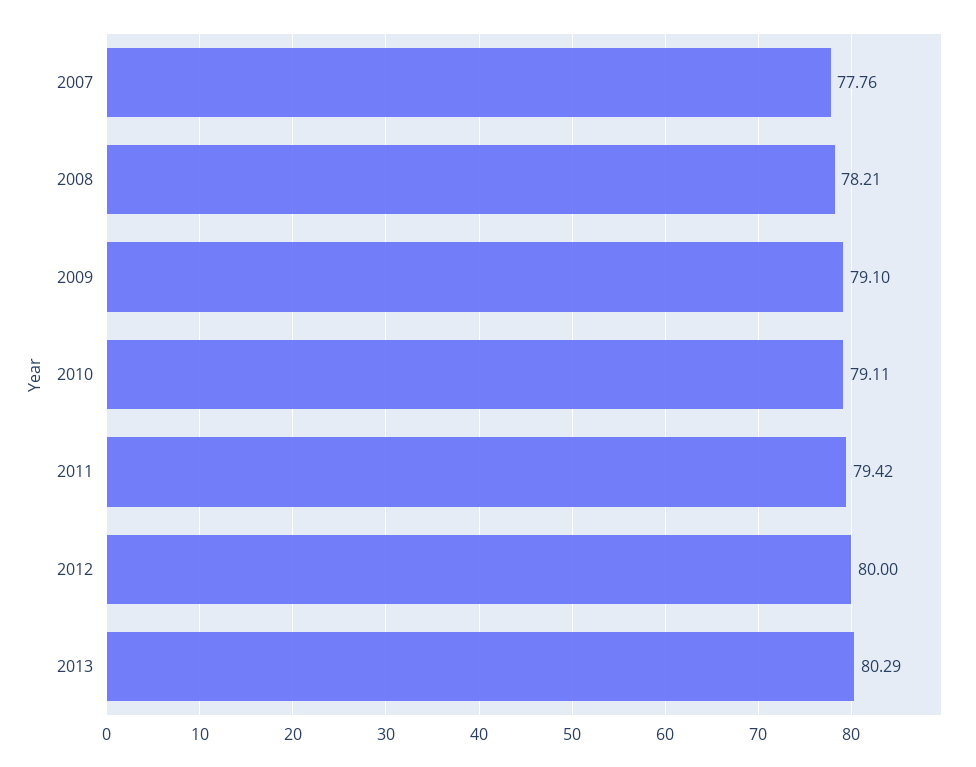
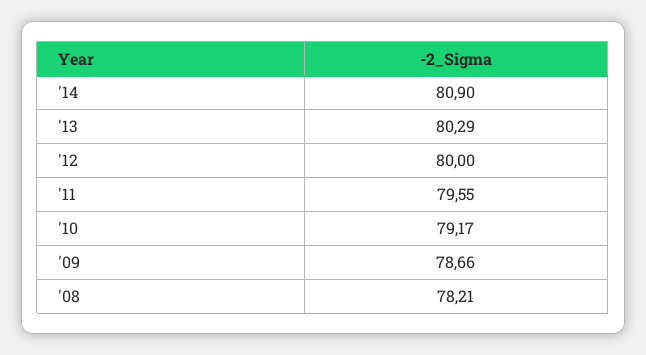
2007: 77.76 -> none
2009: 79.1 -> 78.66
2010: 79.11 -> 79.17
2011: 79.42 -> 79.55
'14: none -> 80.9

